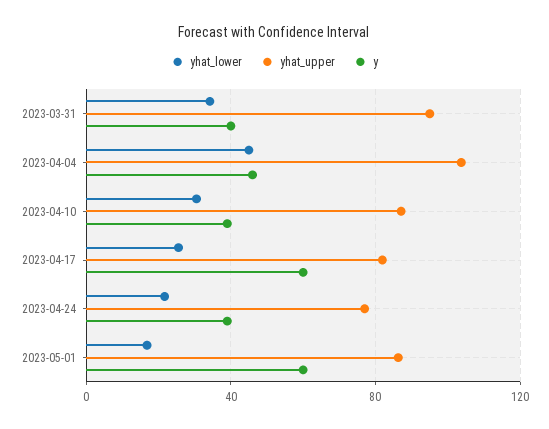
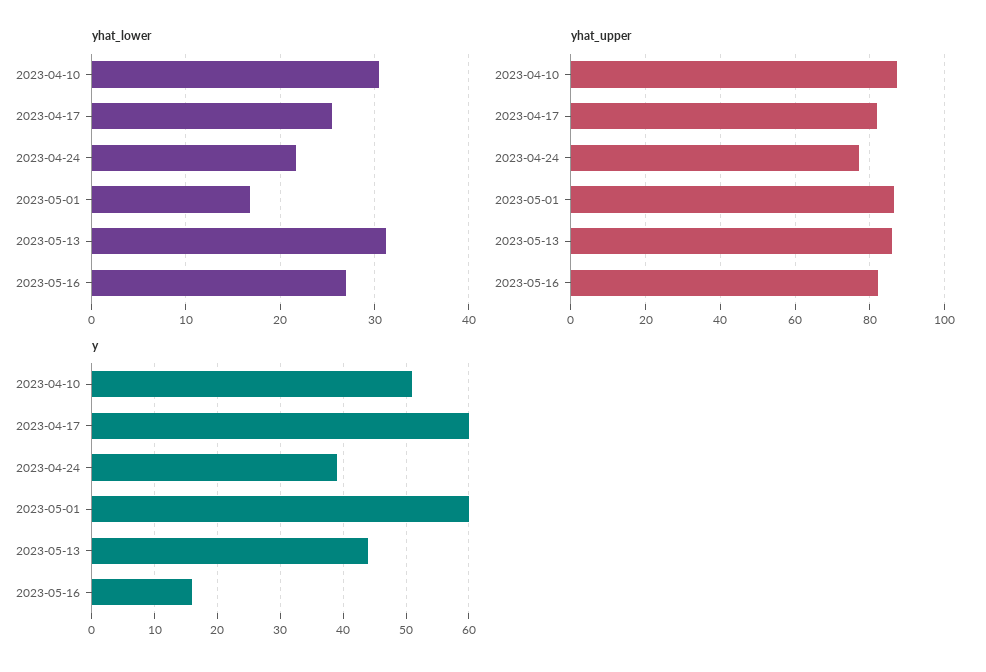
yhat_lower, 2023-03-31: 35 -> none
yhat_upper, 2023-03-31: 95 -> none
y, 2023-03-31: 40 -> none
yhat_lower, 2023-04-04: 45 -> none
yhat_upper, 2023-04-04: 105 -> none
y, 2023-04-04: 45 -> none
y, 2023-04-10: 40 -> 51
yhat_lower, 2023-05-13: none -> 31
yhat_lower, 2023-05-16: none -> 27
yhat_upper, 2023-05-13: none -> 86
yhat_upper, 2023-05-16: none -> 82
y, 2023-05-13: none -> 44
y, 2023-05-16: none -> 16

